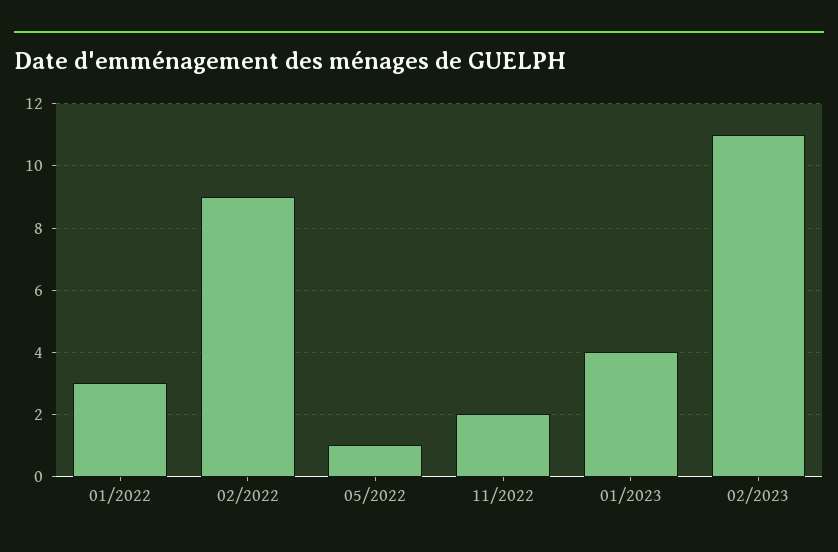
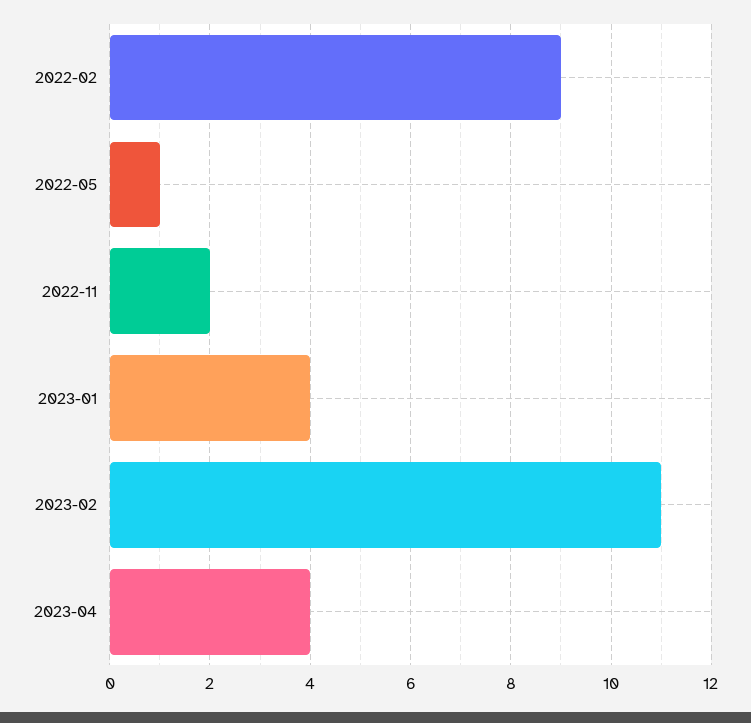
01/2022: 3 -> none
2023-04: none -> 4

